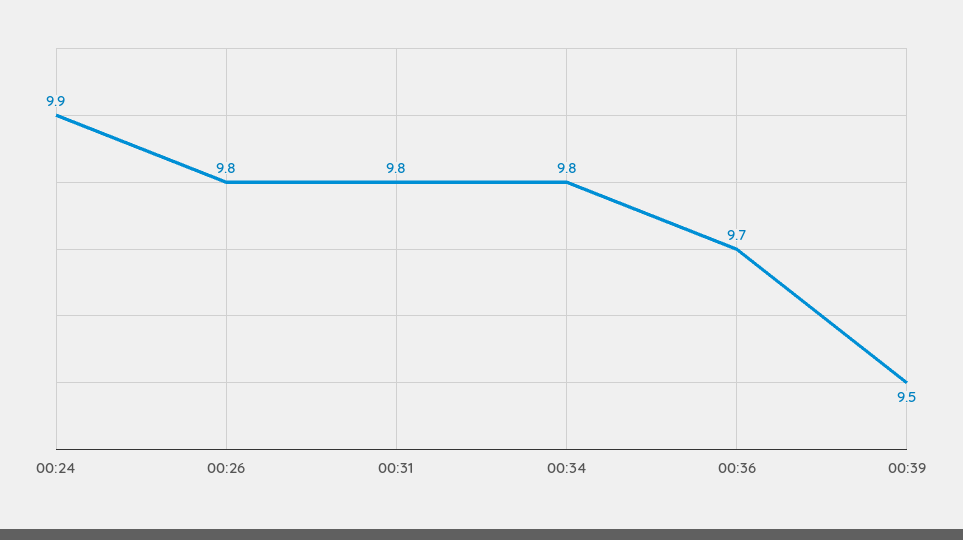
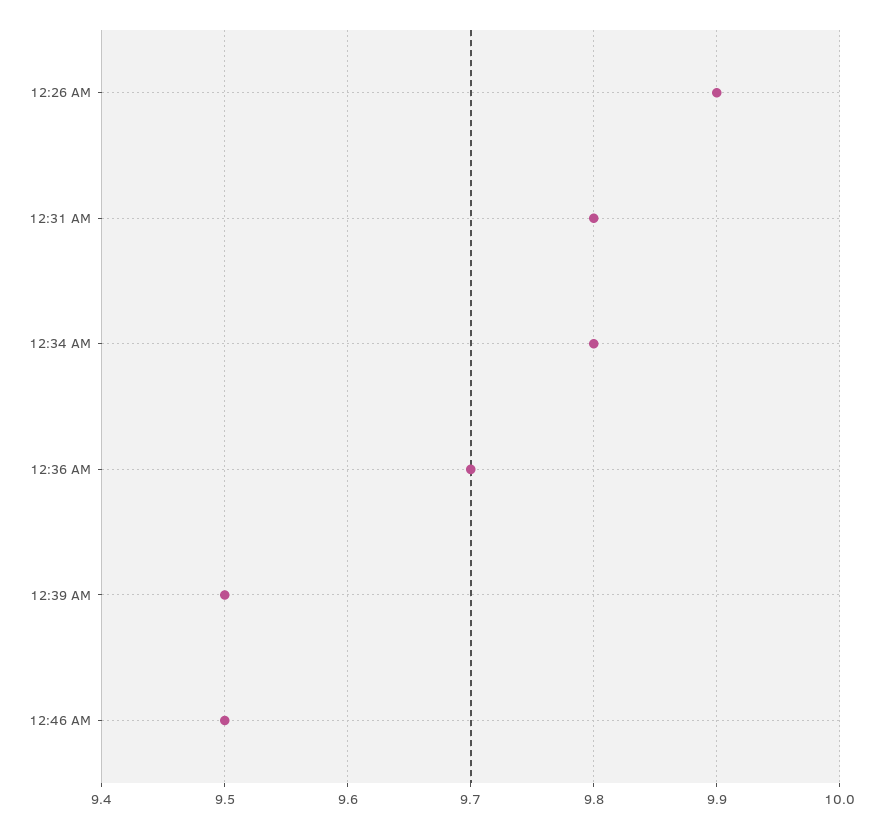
00:24: 9.9 -> none
00:26: 9.8 -> 9.9
12:46 AM: none -> 9.5

